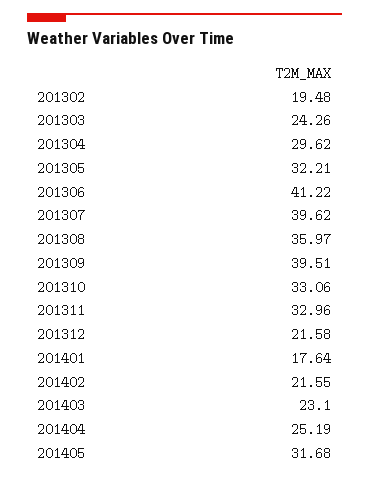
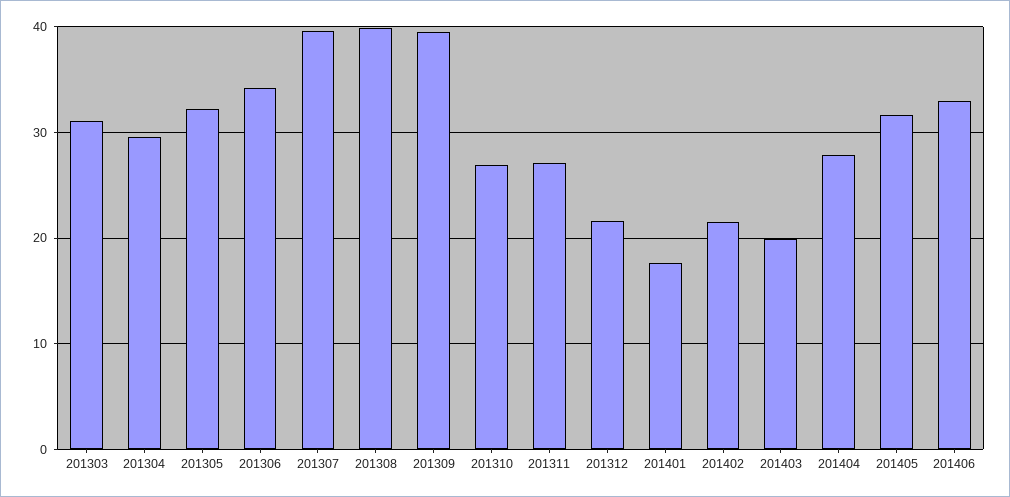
201302: 19.48 -> none
201303: 24.26 -> 31
201306: 41.22 -> 34
201308: 35.97 -> 40
201310: 33.06 -> 27
201311: 32.96 -> 27
201403: 23.1 -> 20
201404: 25.19 -> 28
201406: none -> 33

